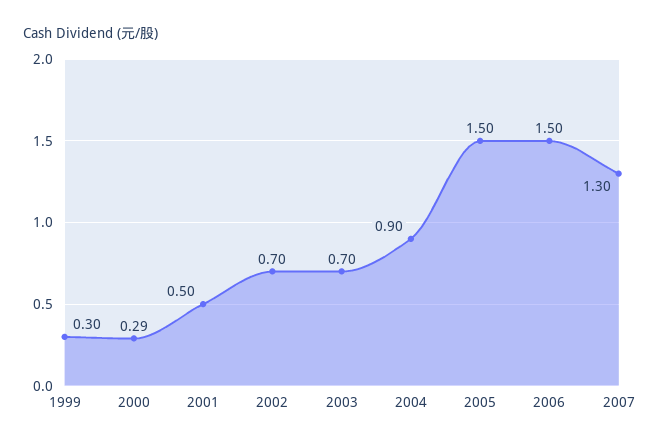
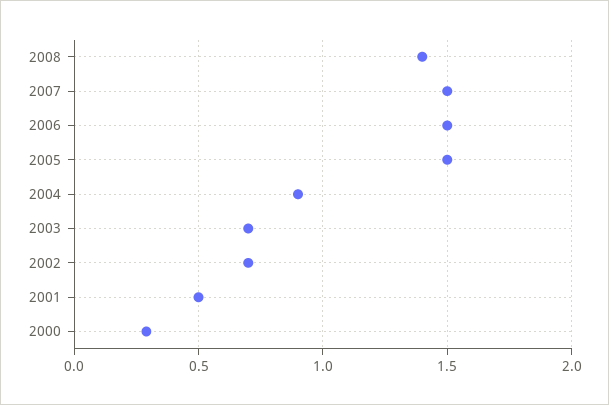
1999: 0.3 -> none
2007: 1.3 -> 1.5
2008: none -> 1.4

